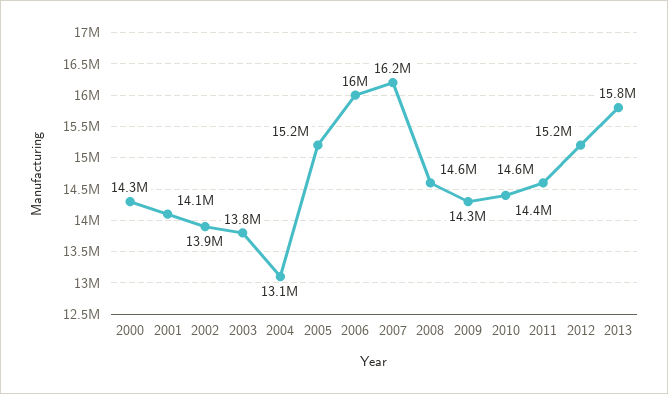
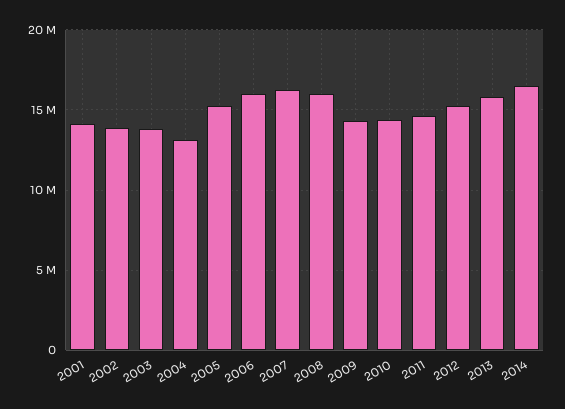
2000: 14300000 -> none
2008: 14600000 -> 16000000
2014: none -> 16500000

